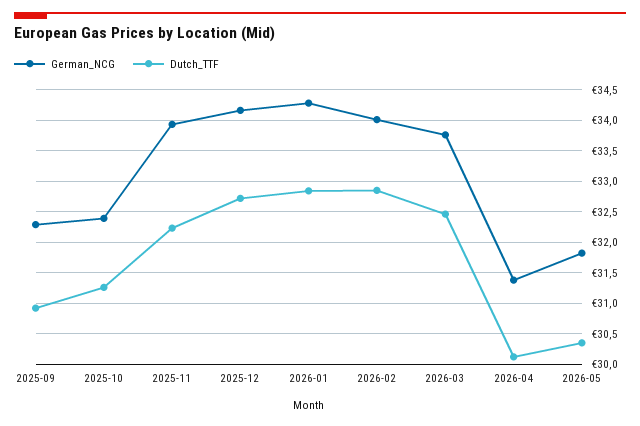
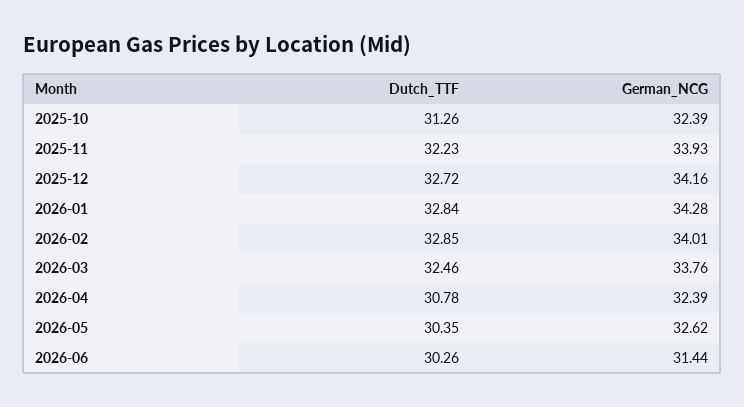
German_NCG, 2025-09: 32.3 -> none
Dutch_TTF, 2025-09: 30.9 -> none
German_NCG, 2026-04: 31.4 -> 32.39
Dutch_TTF, 2026-04: 30.1 -> 30.78
German_NCG, 2026-05: 31.8 -> 32.62
Dutch_TTF, 2026-06: none -> 30.26
German_NCG, 2026-06: none -> 31.44

